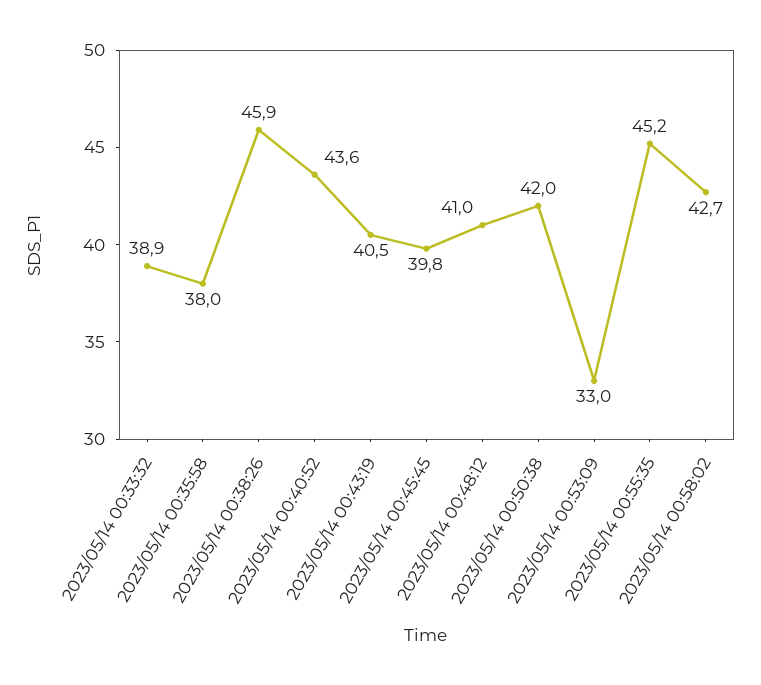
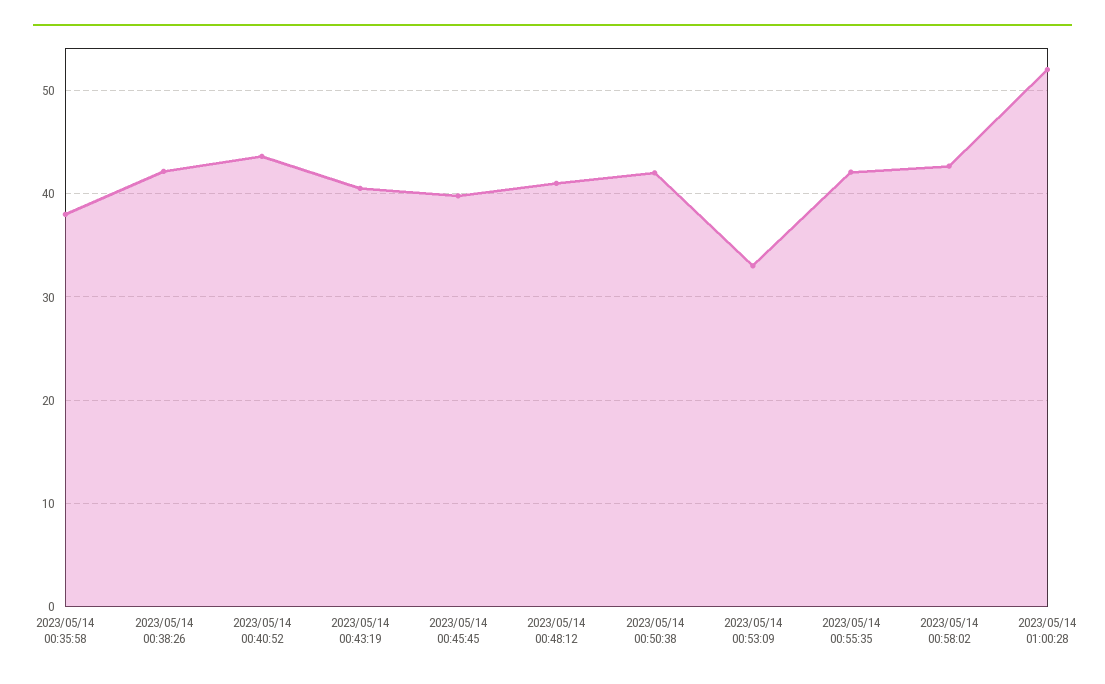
2023/05/14 00:33:32: 38.9 -> none
2023/05/14 00:38:26: 45.9 -> 42
2023/05/14 00:55:35: 45.2 -> 42
2023/05/14 01:00:28: none -> 52

